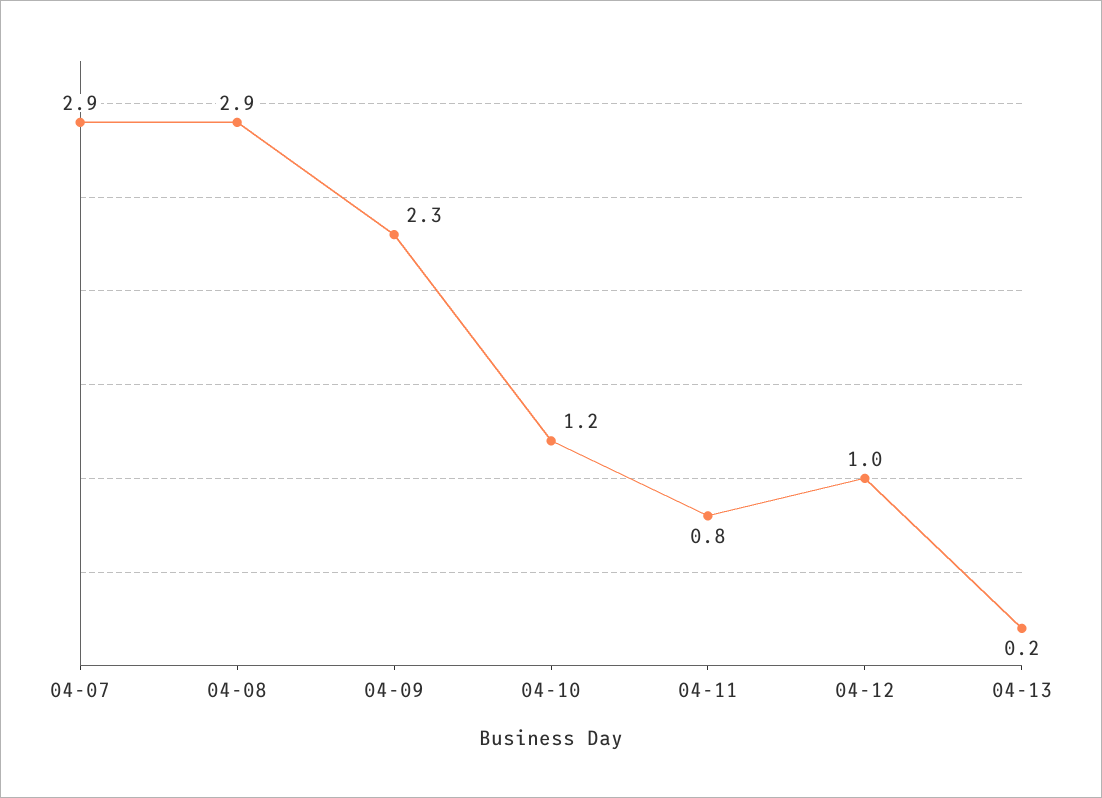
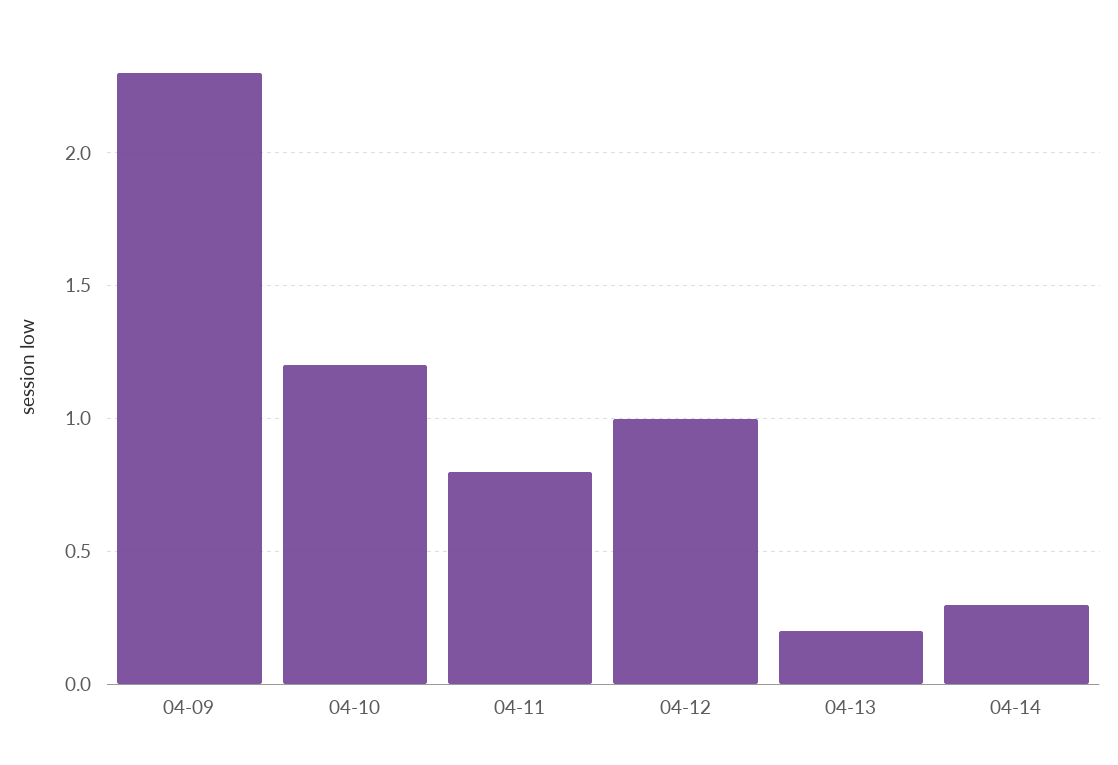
04-07: 2.9 -> none
04-08: 2.9 -> none
04-14: none -> 0.3

